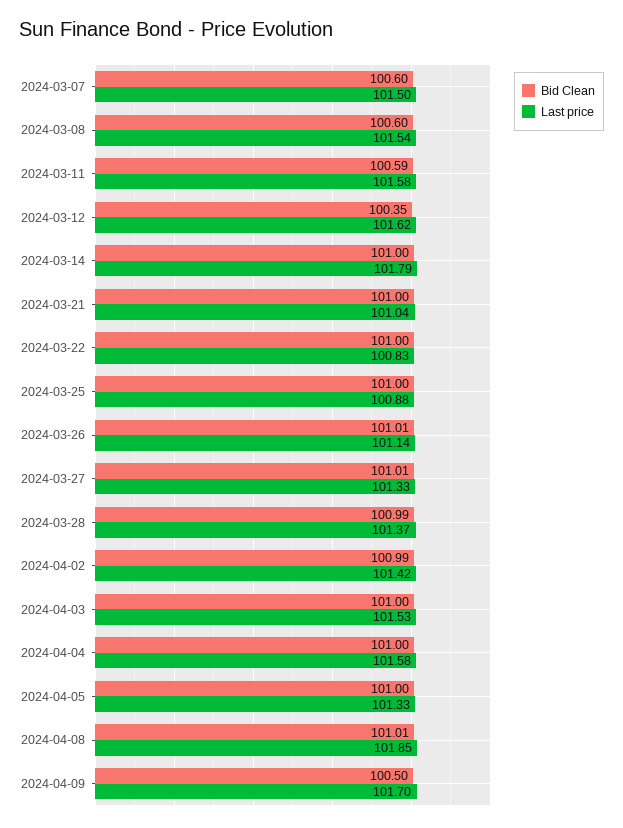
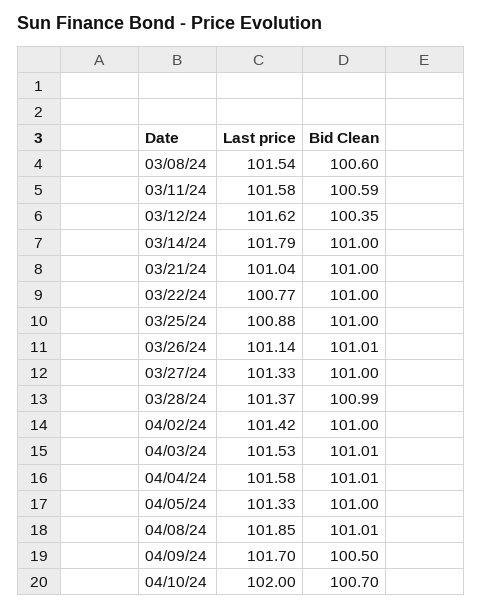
Bid Clean, 2024-03-07: 100.6 -> none
Last price, 2024-03-07: 101.5 -> none
Last price, 2024-03-22: 100.83 -> 100.77
Bid Clean, 2024-03-27: 101.01 -> 101
Bid Clean, 2024-04-02: 100.99 -> 101
Bid Clean, 2024-04-03: 101 -> 101.01
Bid Clean, 2024-04-04: 101 -> 101.01
Last price, 04/10/24: none -> 102
Bid Clean, 04/10/24: none -> 100.7

